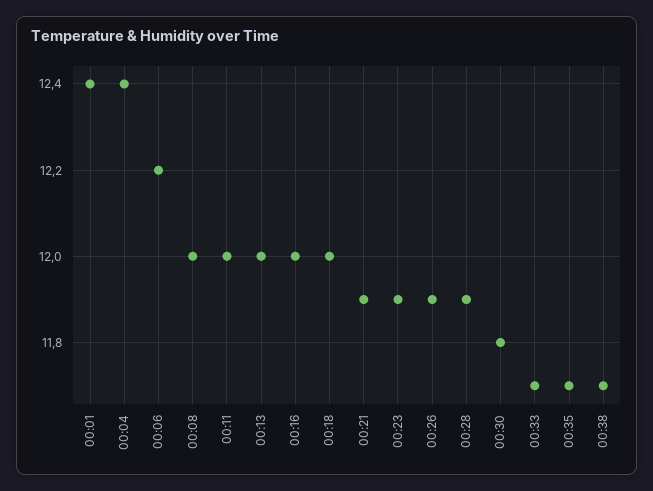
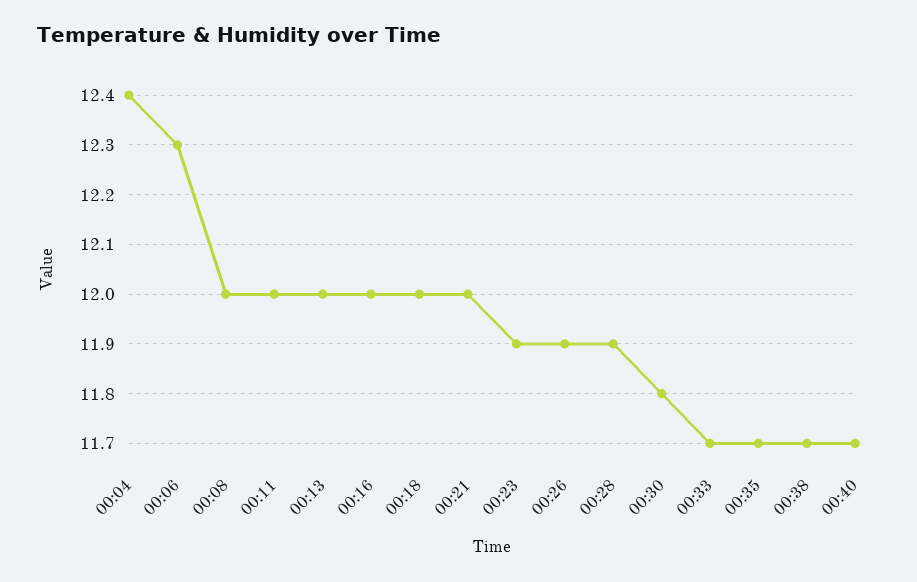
00:01: 12.4 -> none
00:06: 12.2 -> 12.3
00:21: 11.9 -> 12
00:40: none -> 11.7

